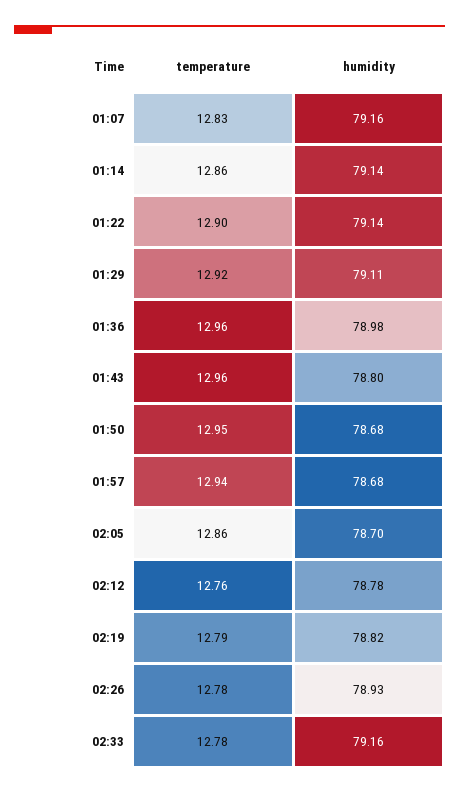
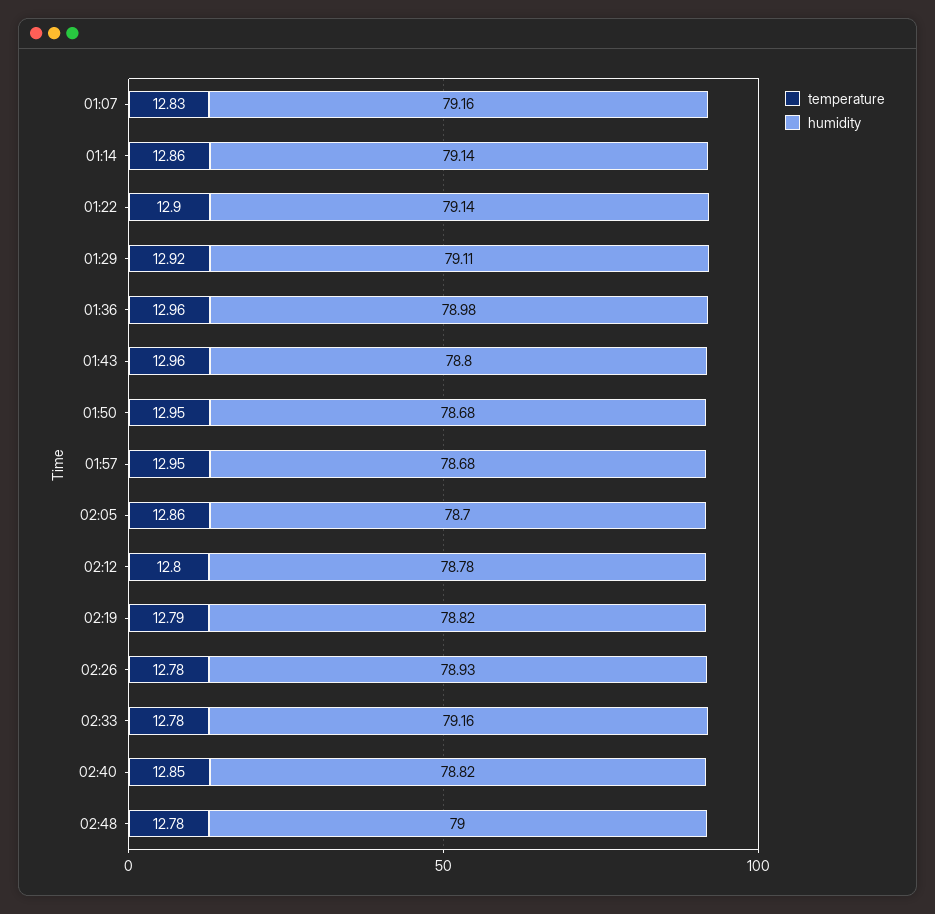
temperature, 01:57: 12.94 -> 12.95
temperature, 02:12: 12.76 -> 12.8
temperature, 02:40: none -> 12.85
humidity, 02:40: none -> 78.82
temperature, 02:48: none -> 12.78
humidity, 02:48: none -> 79

